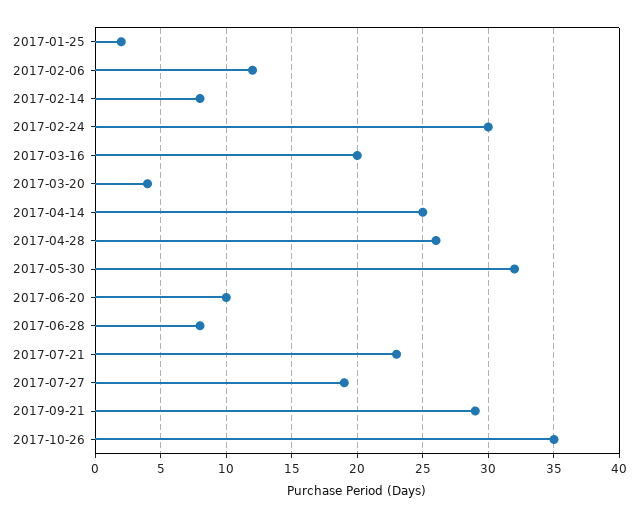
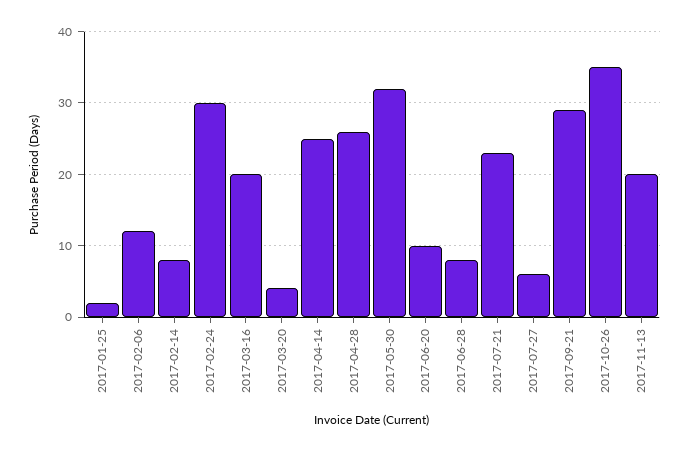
2017-07-27: 19 -> 6
2017-11-13: none -> 20

